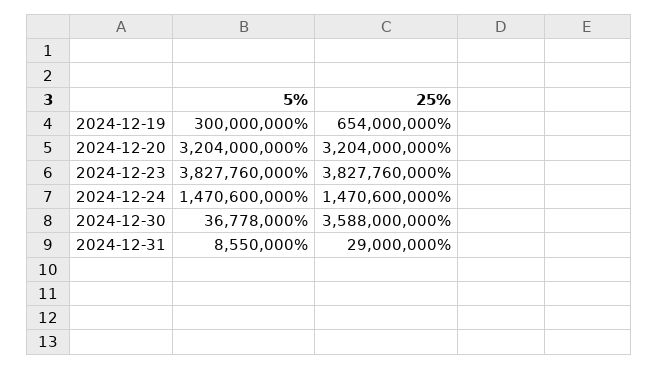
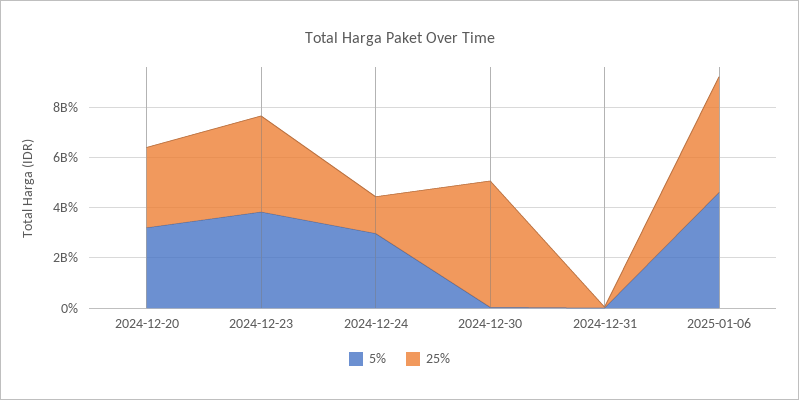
5%, 2024-12-19: 300000000 -> none
25%, 2024-12-19: 654000000 -> none
5%, 2024-12-24: 1470600000 -> 3000000000
25%, 2024-12-30: 3588000000 -> 5000000000
5%, 2025-01-06: none -> 4500000000
25%, 2025-01-06: none -> 4500000000

